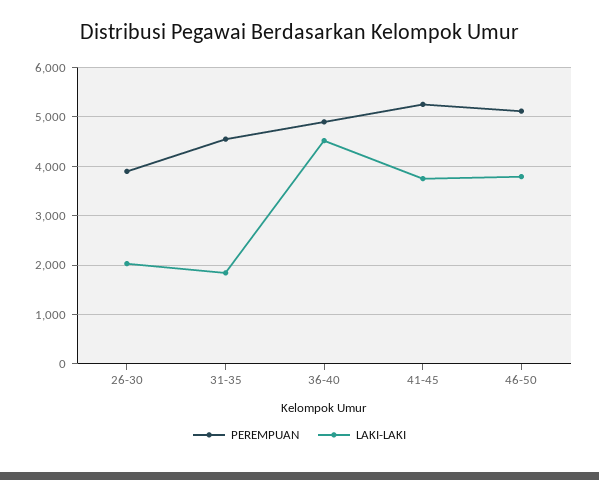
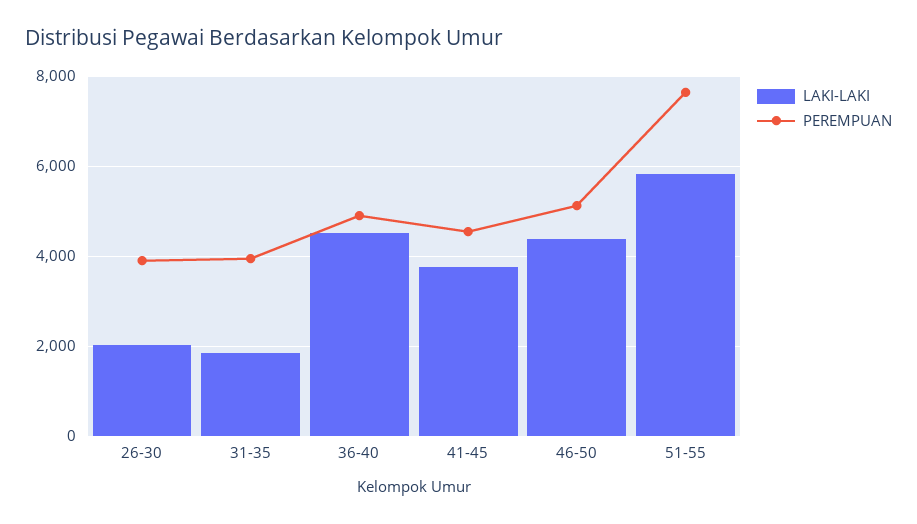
PEREMPUAN, 31-35: 4600 -> 4000
PEREMPUAN, 41-45: 5200 -> 4600
LAKI-LAKI, 46-50: 3800 -> 4400
LAKI-LAKI, 51-55: none -> 5800
PEREMPUAN, 51-55: none -> 7600

